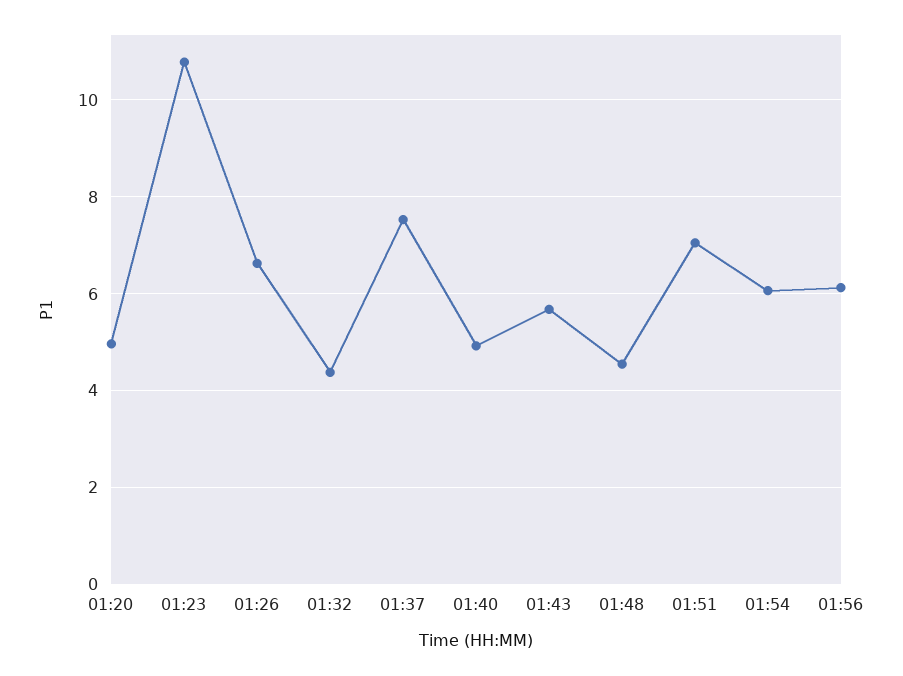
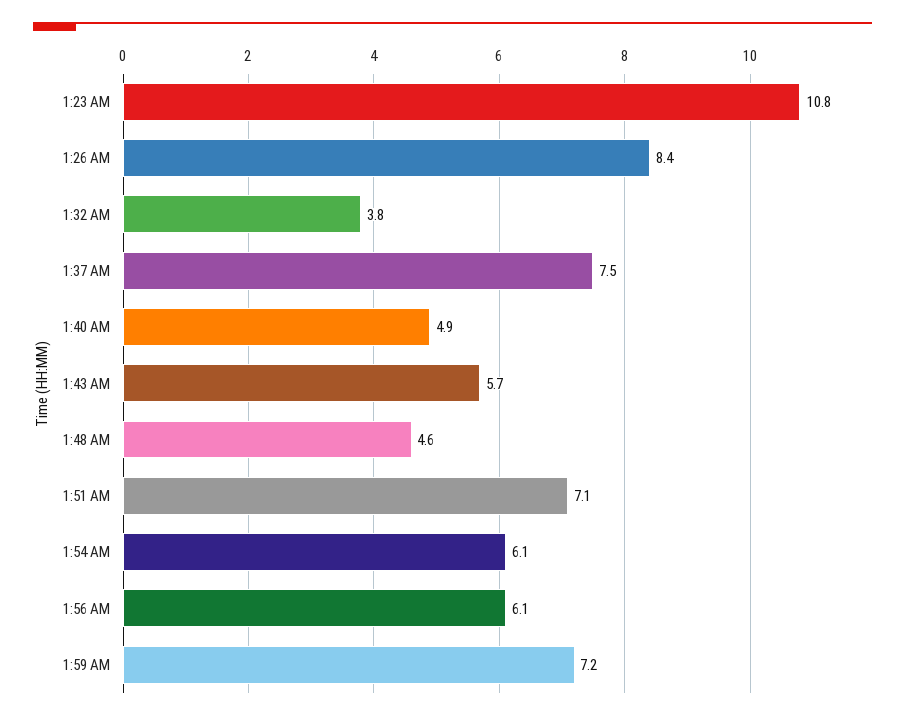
01:20: 5 -> none
01:26: 6.6 -> 8.4
01:32: 4.4 -> 3.8
1:59 AM: none -> 7.2

